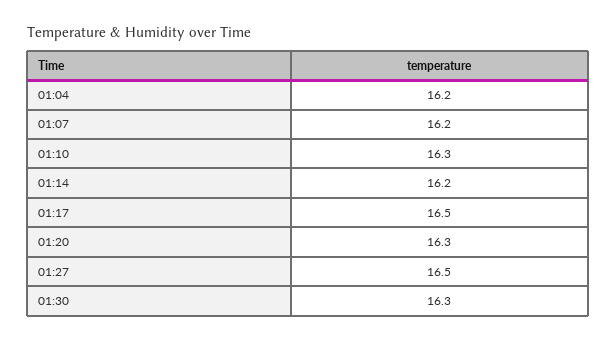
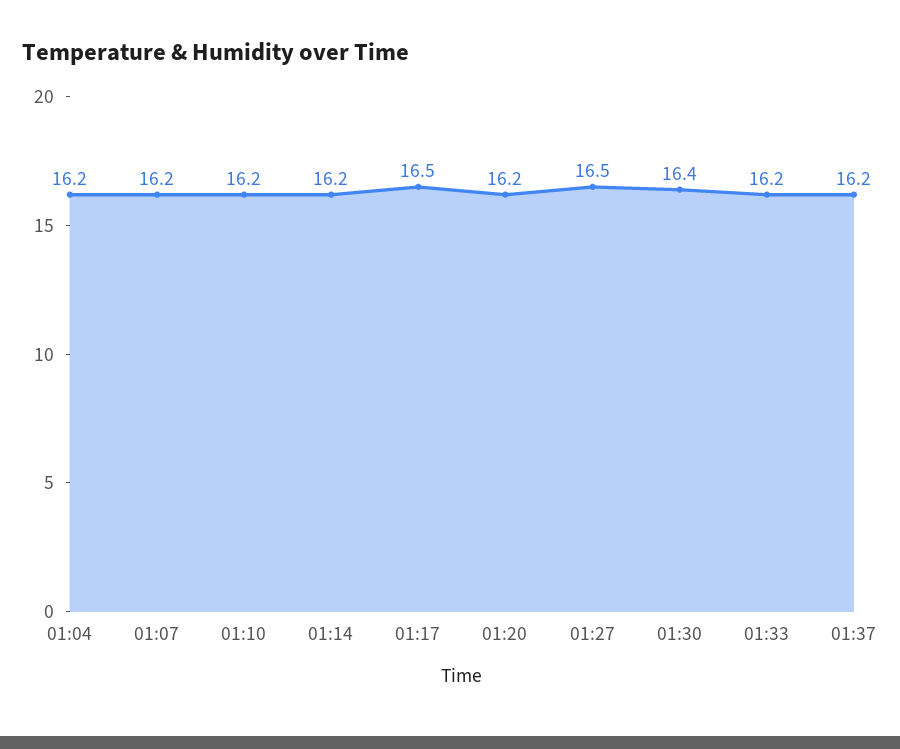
01:10: 16.3 -> 16.2
01:20: 16.3 -> 16.2
01:30: 16.3 -> 16.4
01:33: none -> 16.2
01:37: none -> 16.2

